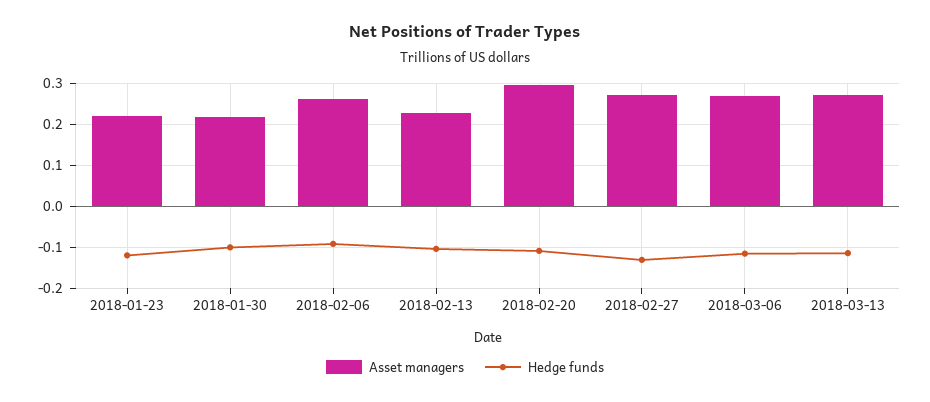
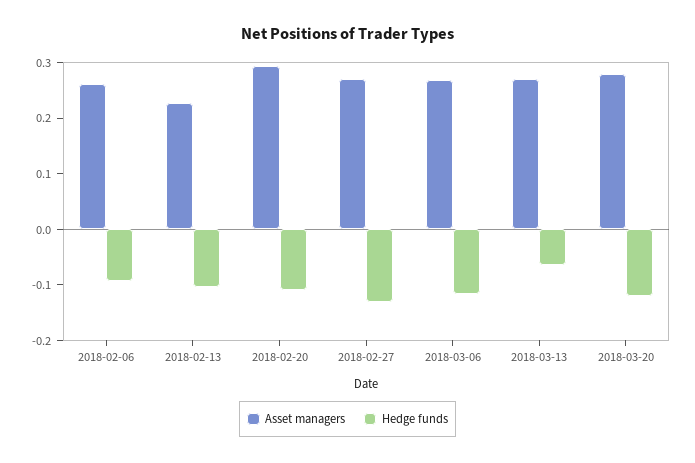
Asset managers, 2018-01-23: 0.22 -> none
Hedge funds, 2018-01-23: -0.12 -> none
Asset managers, 2018-01-30: 0.22 -> none
Hedge funds, 2018-01-30: -0.1 -> none
Hedge funds, 2018-03-13: -0.12 -> -0.06
Asset managers, 2018-03-20: none -> 0.28
Hedge funds, 2018-03-20: none -> -0.12

